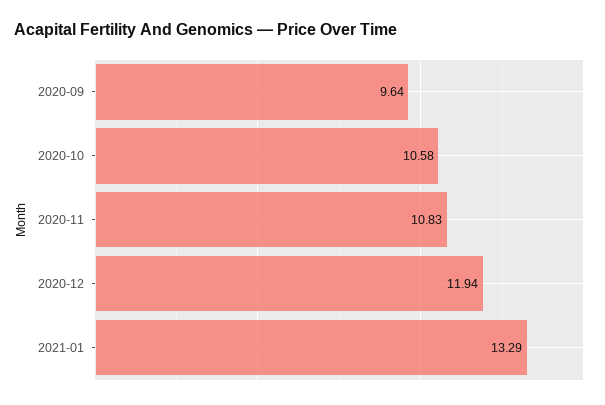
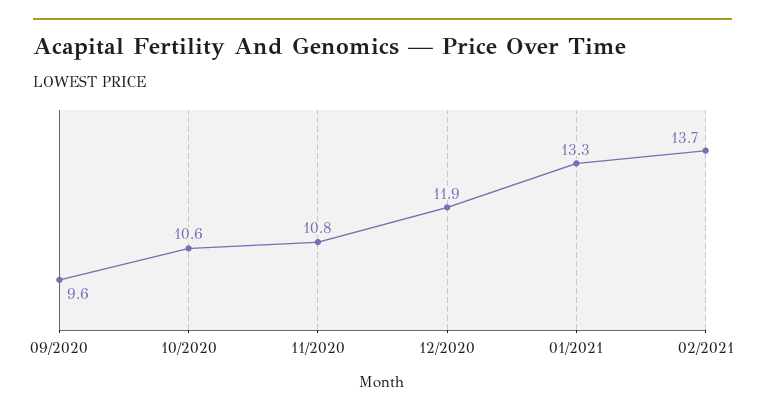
02/2021: none -> 13.7

